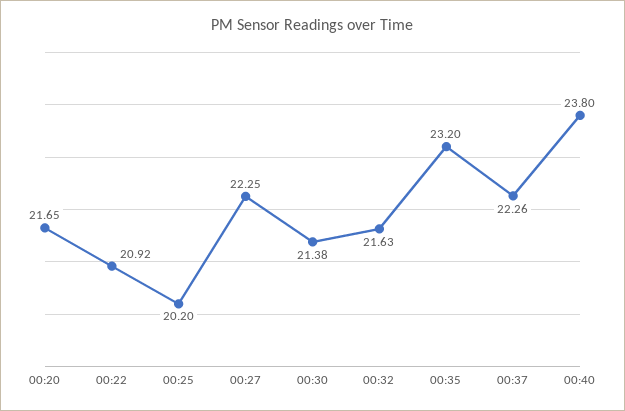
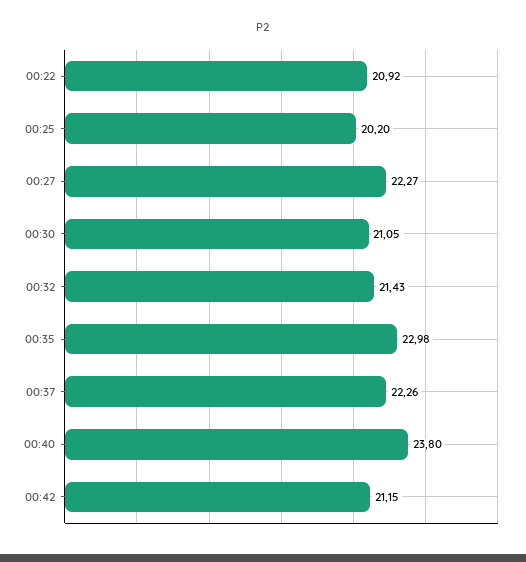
00:20: 21.65 -> none
00:27: 22.25 -> 22.27
00:30: 21.38 -> 21.05
00:32: 21.63 -> 21.43
00:35: 23.2 -> 22.98
00:42: none -> 21.15

